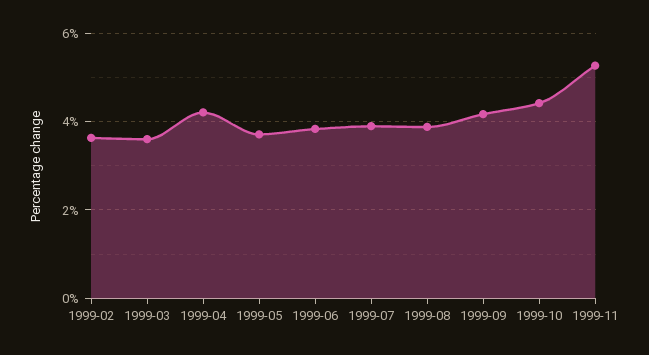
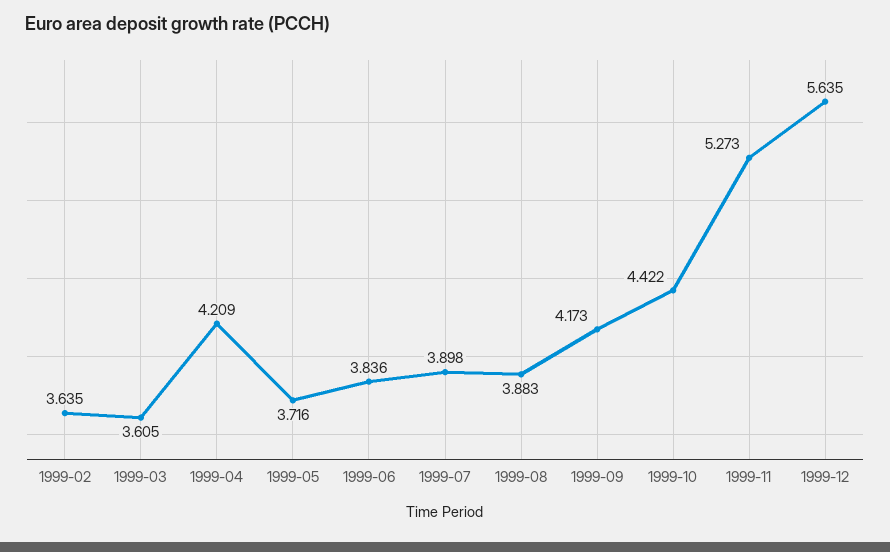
1999-12: none -> 5.635

